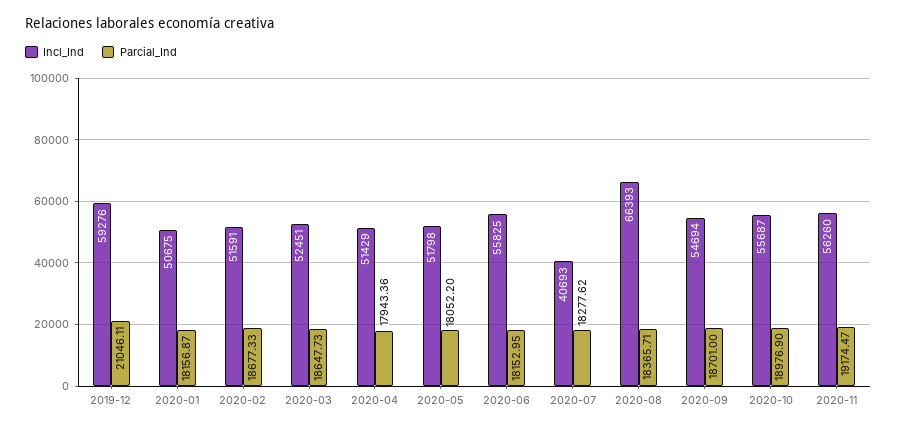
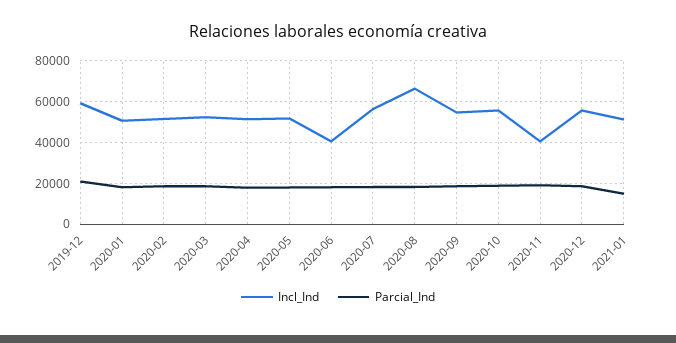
Incl_Ind, 2020-06: 55825 -> 40000
Incl_Ind, 2020-07: 40693 -> 55000
Incl_Ind, 2020-11: 56260 -> 40000
Incl_Ind, 2020-12: none -> 55000
Parcial_Ind, 2020-12: none -> 20000
Incl_Ind, 2021-01: none -> 50000
Parcial_Ind, 2021-01: none -> 15000

